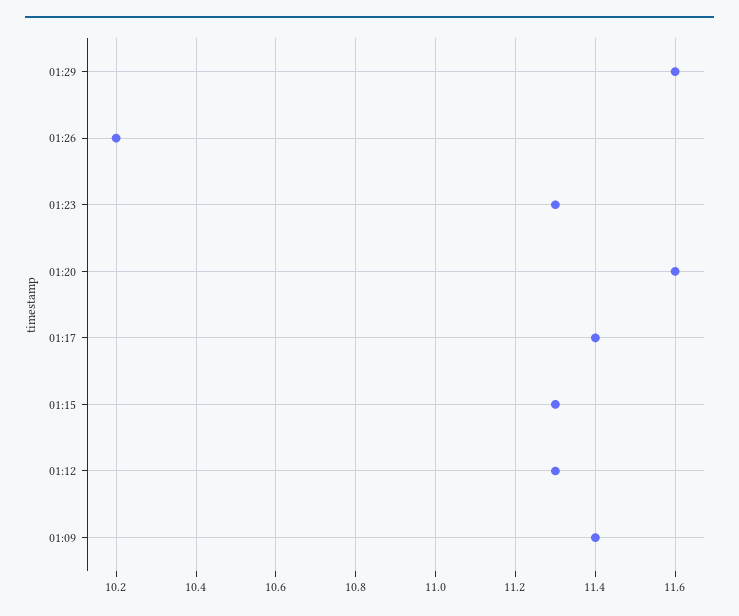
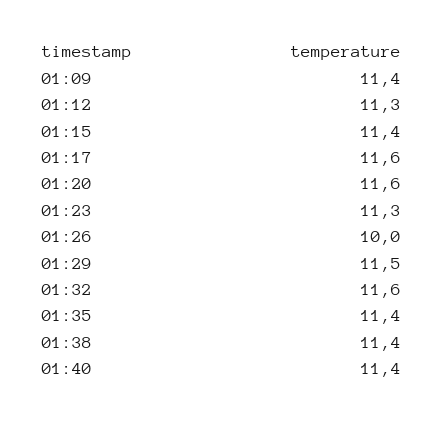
01:29: 11.6 -> 11.5
01:26: 10.2 -> 10
01:17: 11.4 -> 11.6
01:15: 11.3 -> 11.4
01:32: none -> 11.6
01:35: none -> 11.4
01:38: none -> 11.4
01:40: none -> 11.4

